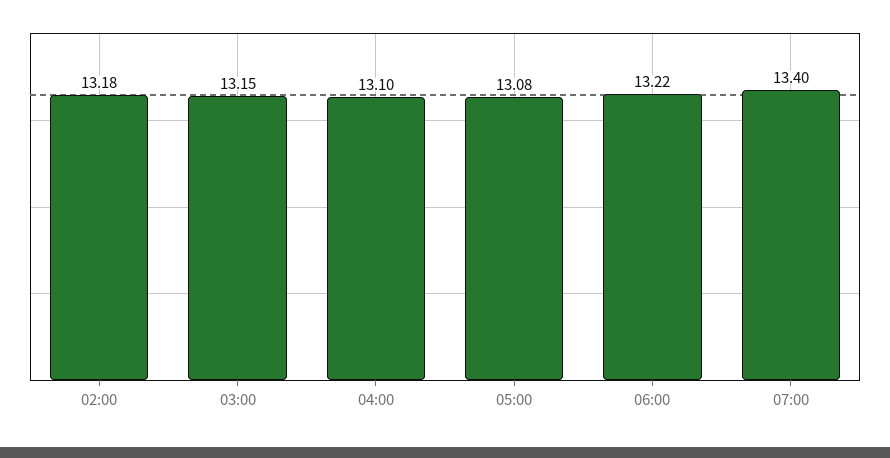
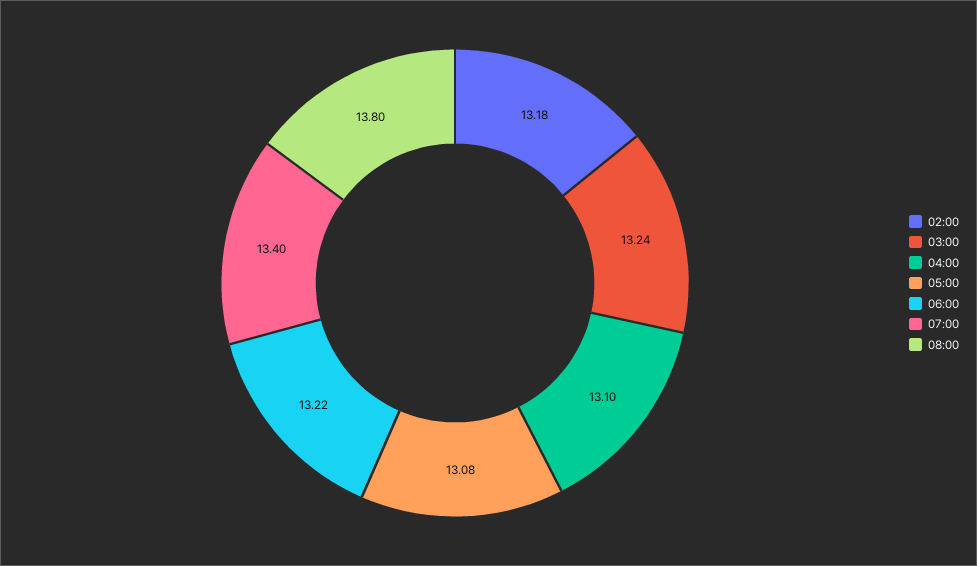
03:00: 13.15 -> 13.24
08:00: none -> 13.8

